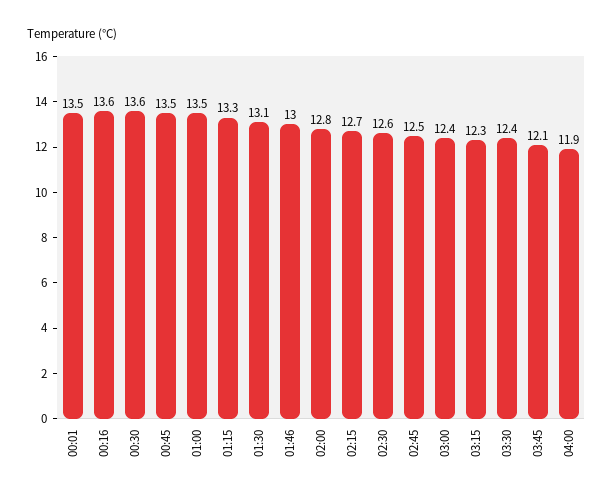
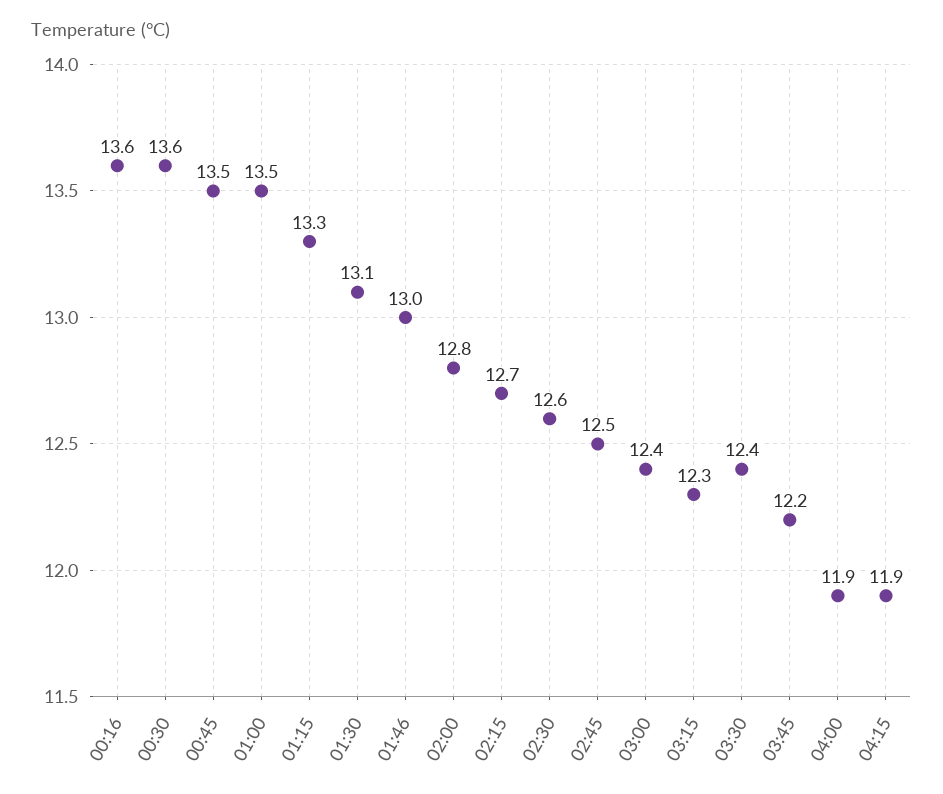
00:01: 13.5 -> none
03:45: 12.1 -> 12.2
04:15: none -> 11.9

